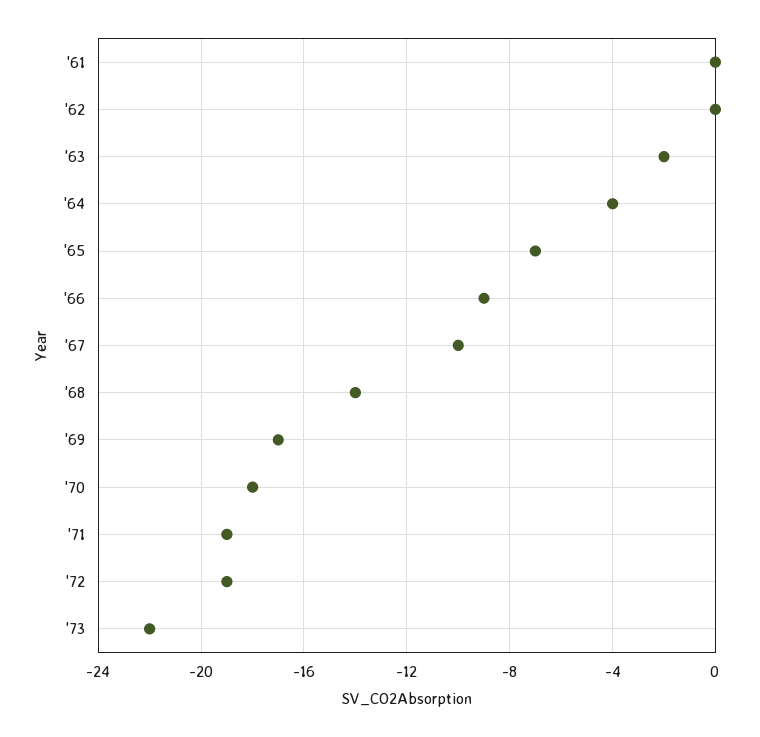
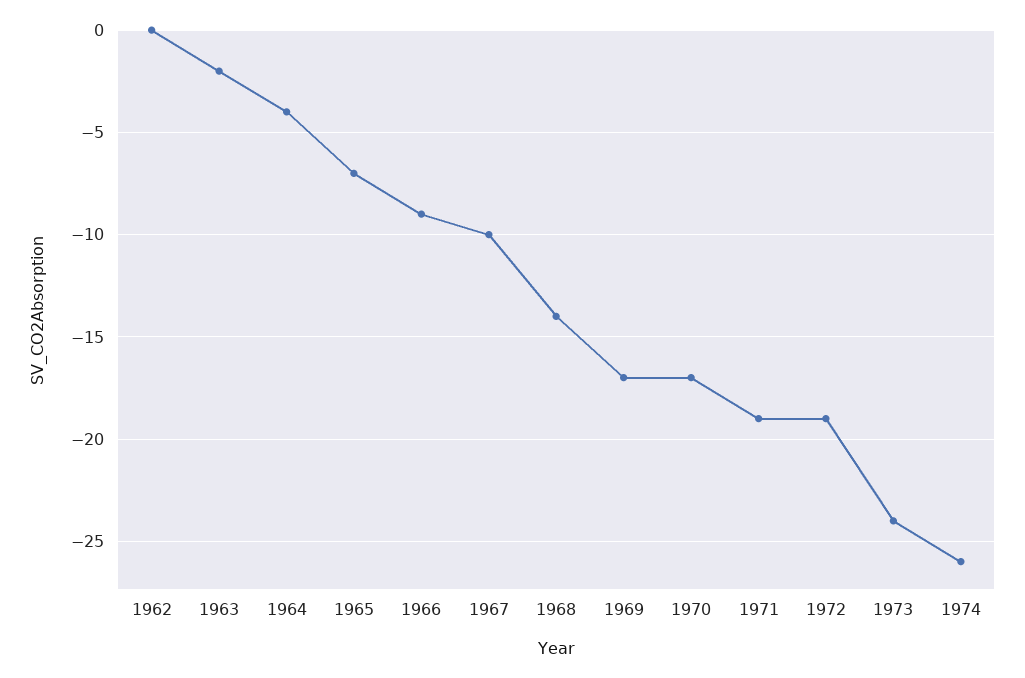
'61: 0 -> none
'70: -18 -> -17
'73: -22 -> -24
1974: none -> -26

